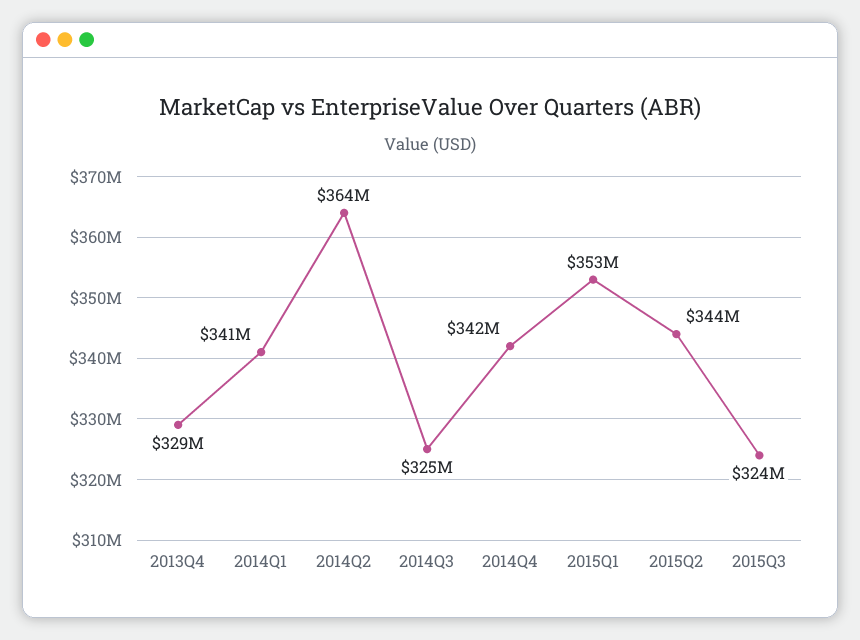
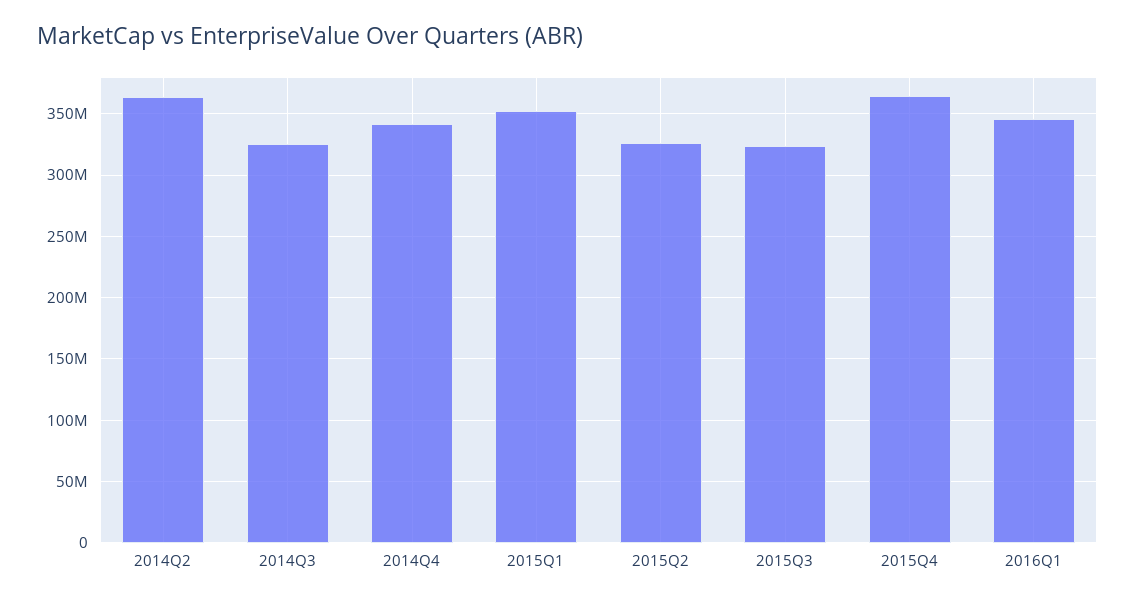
2013Q4: 329000000 -> none
2014Q1: 341000000 -> none
2015Q2: 344000000 -> 325000000
2015Q4: none -> 365000000
2016Q1: none -> 345000000

